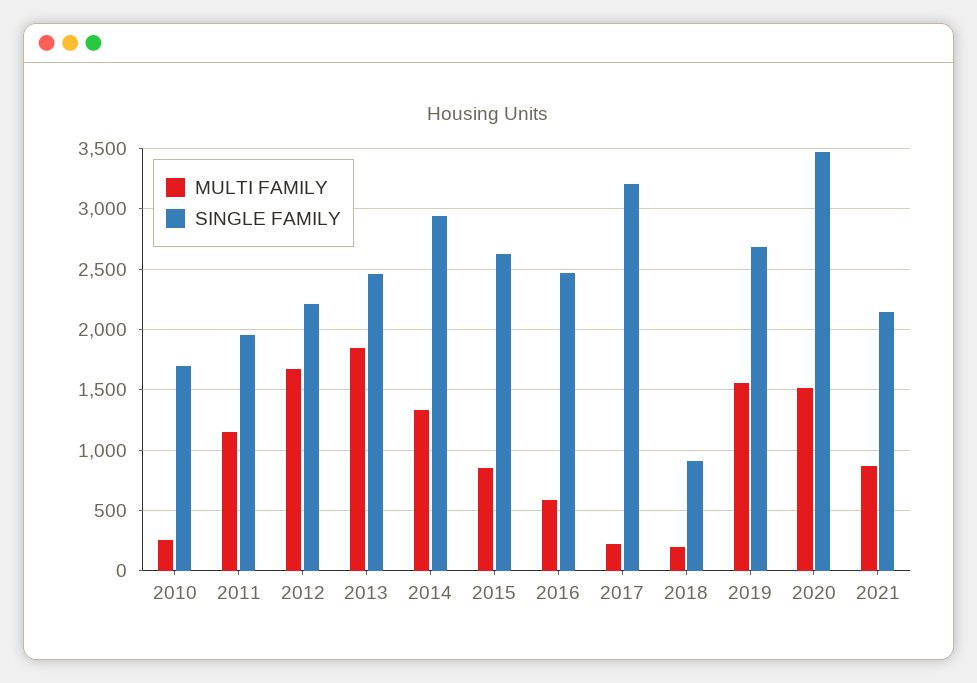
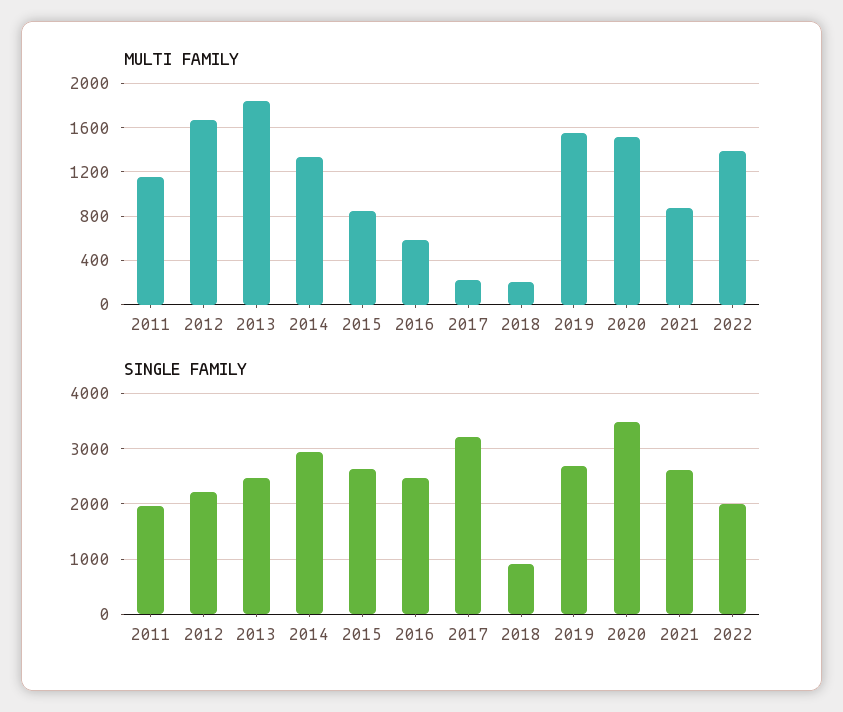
MULTI FAMILY, 2010: 250 -> none
SINGLE FAMILY, 2010: 1700 -> none
SINGLE FAMILY, 2021: 2150 -> 2600
MULTI FAMILY, 2022: none -> 1400
SINGLE FAMILY, 2022: none -> 2000

